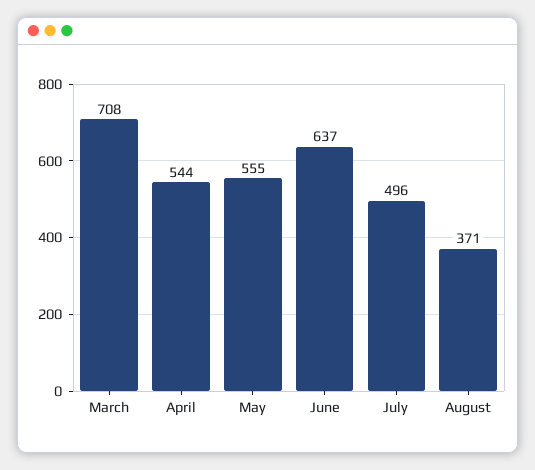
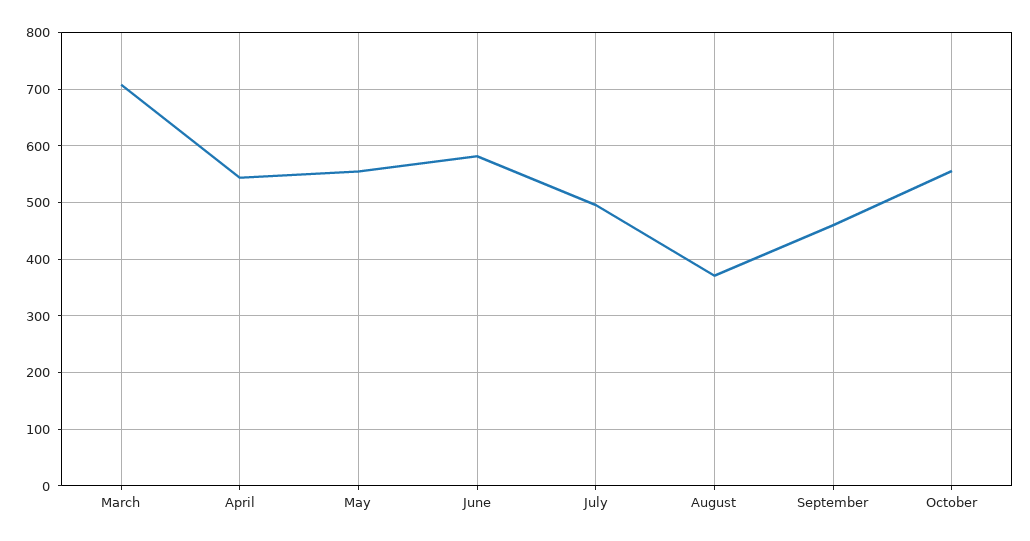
June: 637 -> 580
September: none -> 460
October: none -> 560

